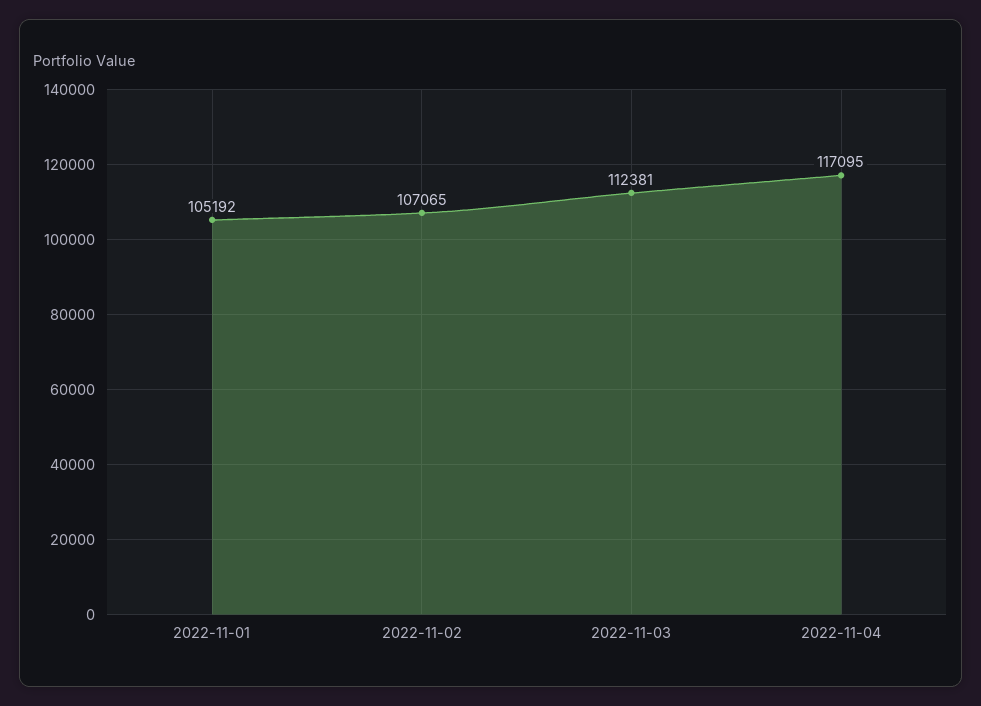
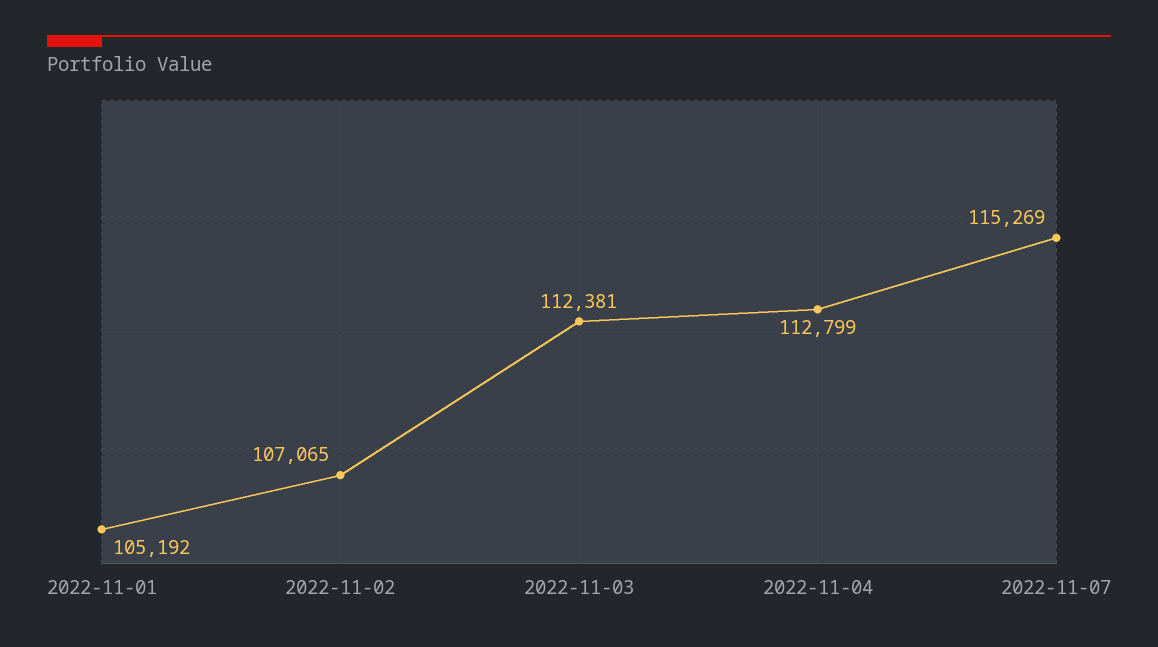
2022-11-04: 117095 -> 112799
2022-11-07: none -> 115269

